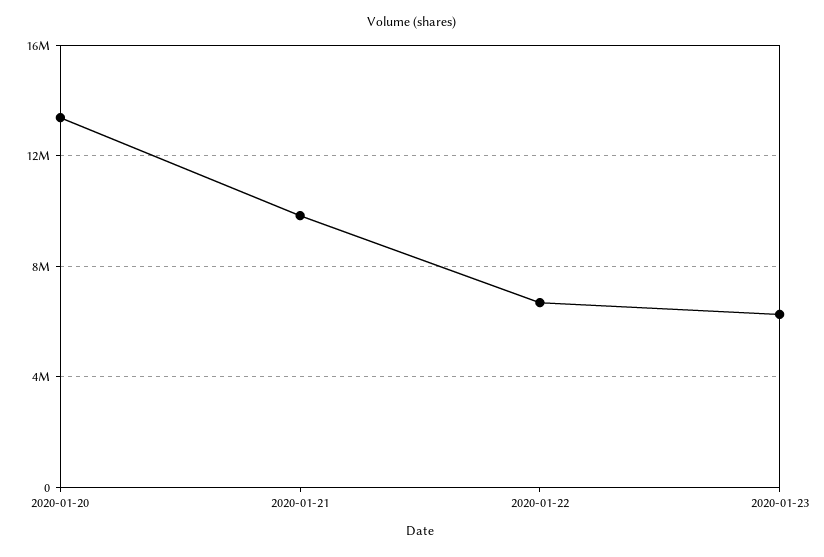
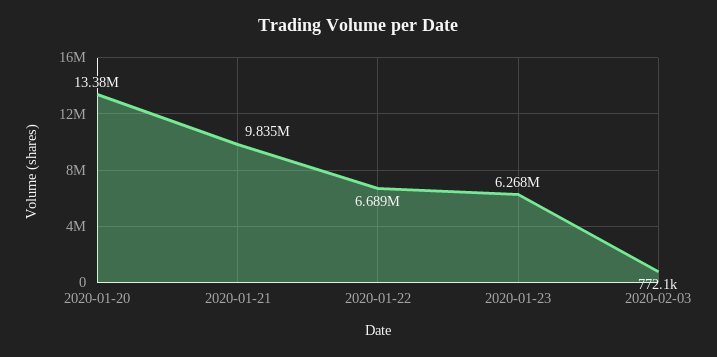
2020-02-03: none -> 772100

